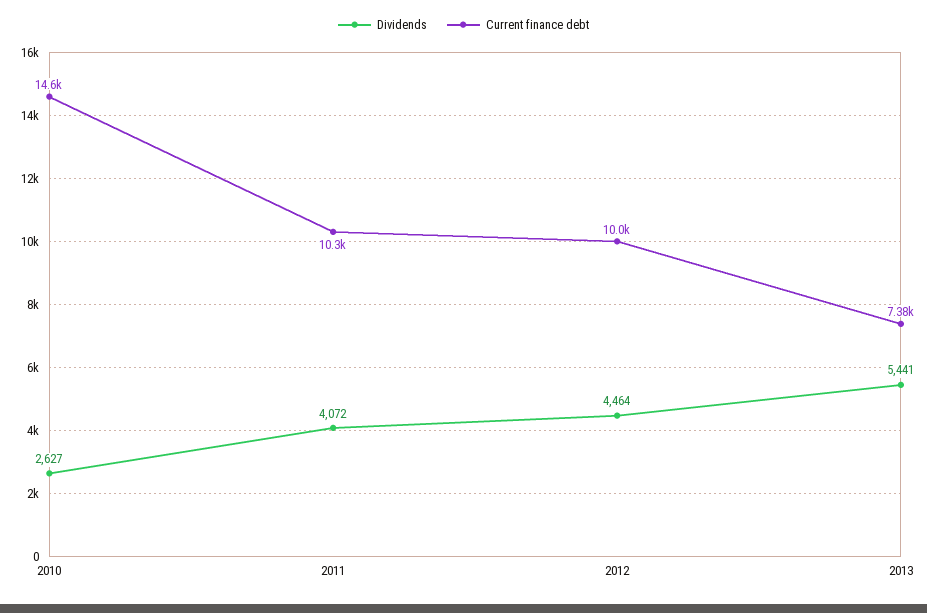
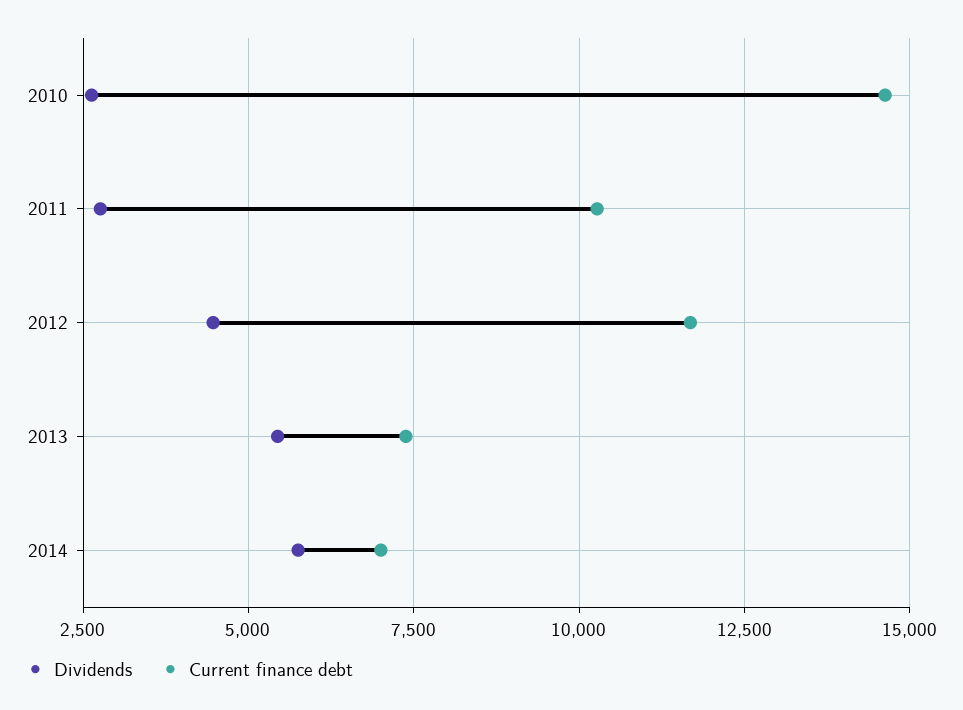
Dividends, 2011: 4072 -> 2750
Current finance debt, 2012: 10000 -> 11750
Dividends, 2014: none -> 5750
Current finance debt, 2014: none -> 7000

